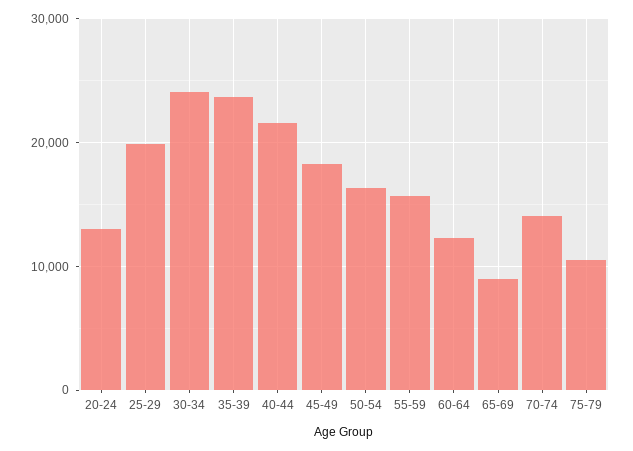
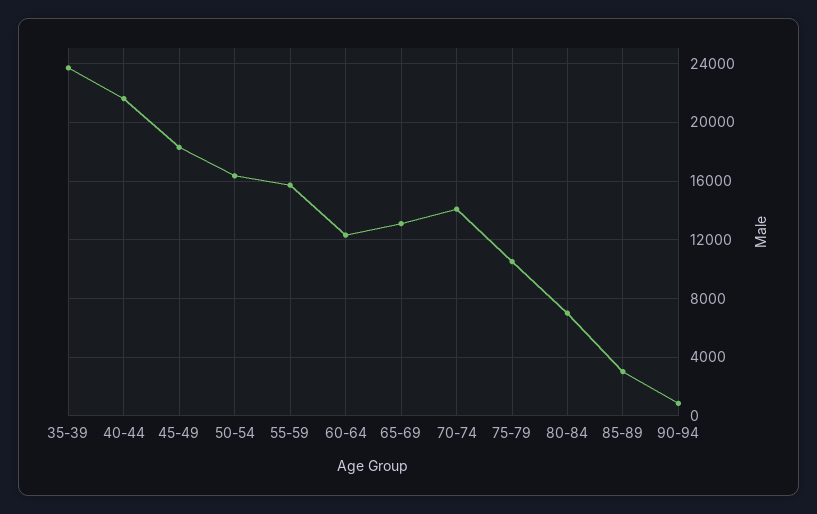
20-24: 13000 -> none
25-29: 20000 -> none
30-34: 24000 -> none
65-69: 9000 -> 13000
80-84: none -> 7000
85-89: none -> 3000
90-94: none -> 1000

